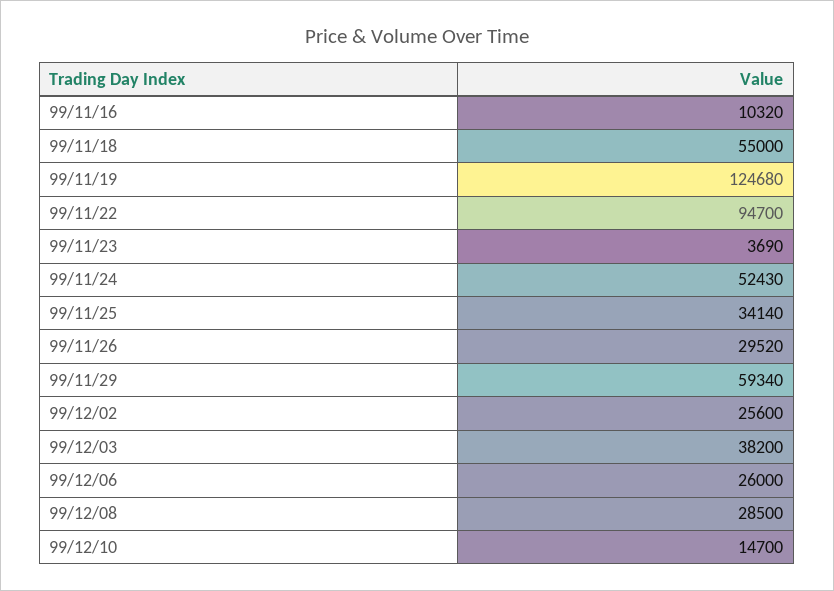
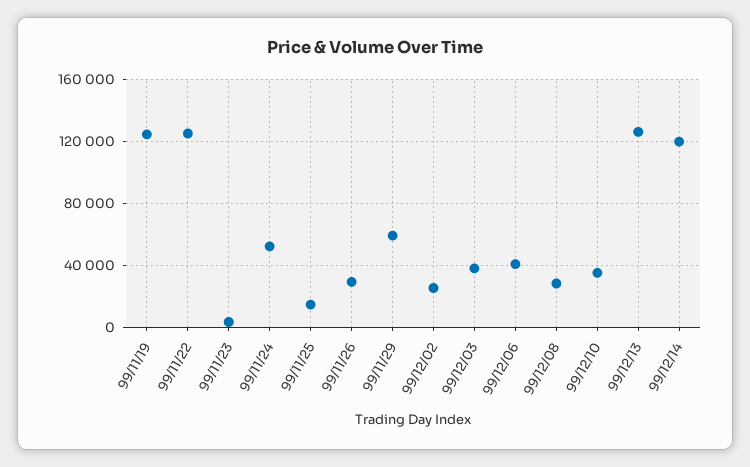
99/11/16: 10320 -> none
99/11/18: 55000 -> none
99/11/22: 94700 -> 125000
99/11/25: 34140 -> 15000
99/12/06: 26000 -> 40000
99/12/10: 14700 -> 35000
99/12/13: none -> 125000
99/12/14: none -> 120000

